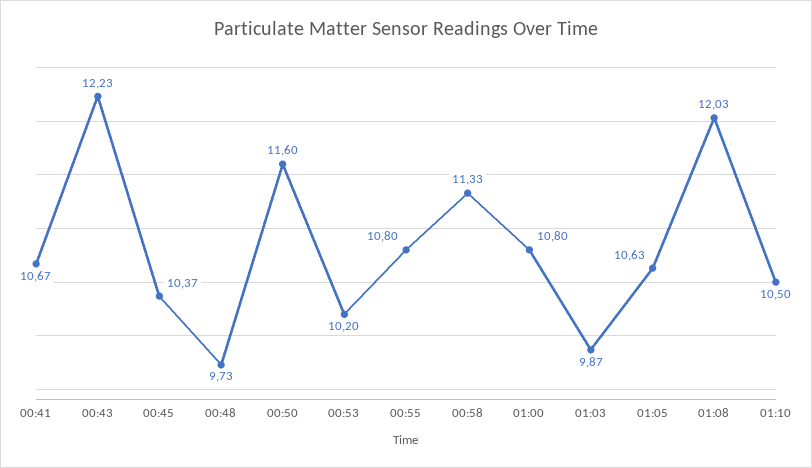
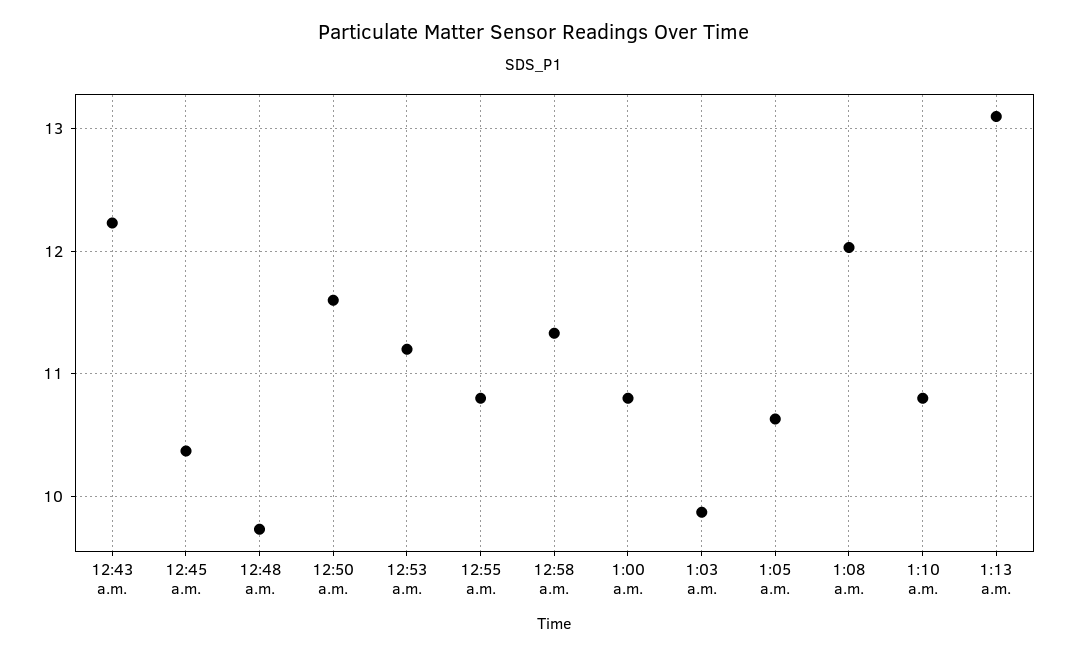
00:41: 10.67 -> none
00:53: 10.2 -> 11.2
01:10: 10.5 -> 10.8
1:13 a.m.: none -> 13.1

